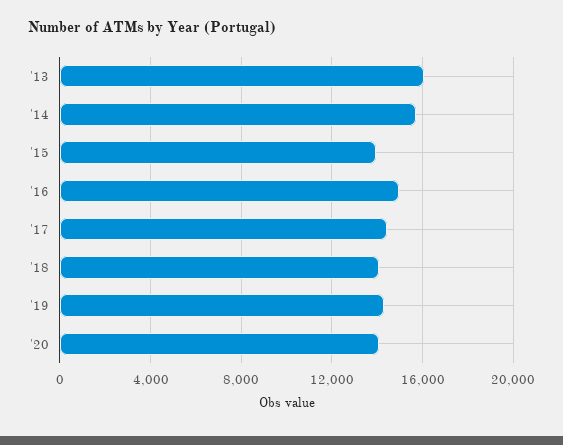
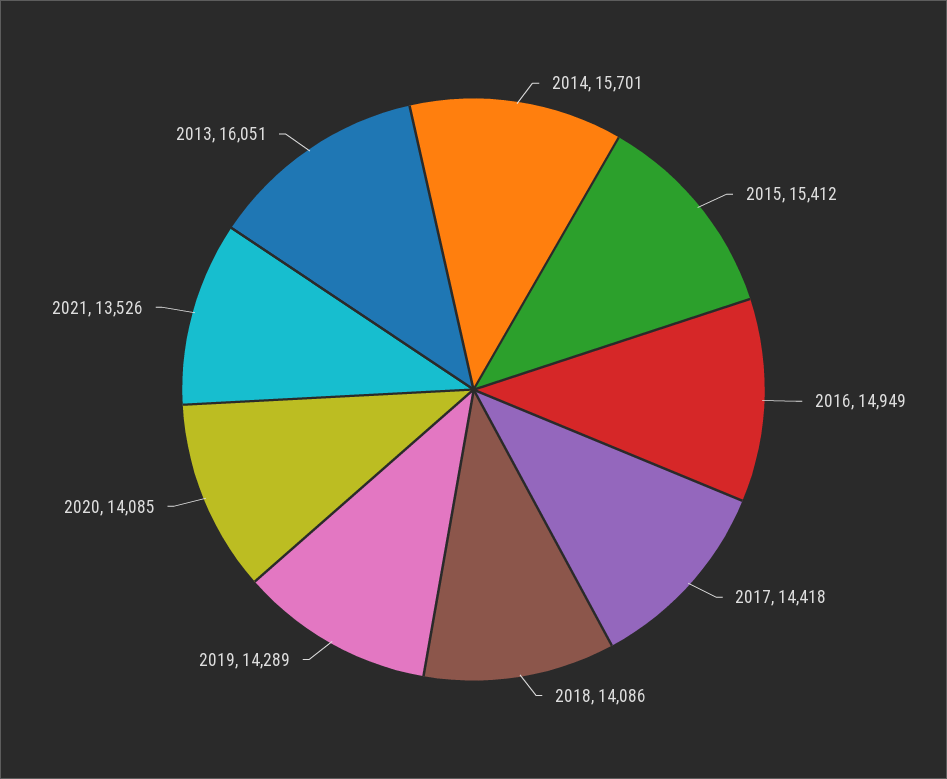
'15: 14000 -> 15412
2021: none -> 13526

